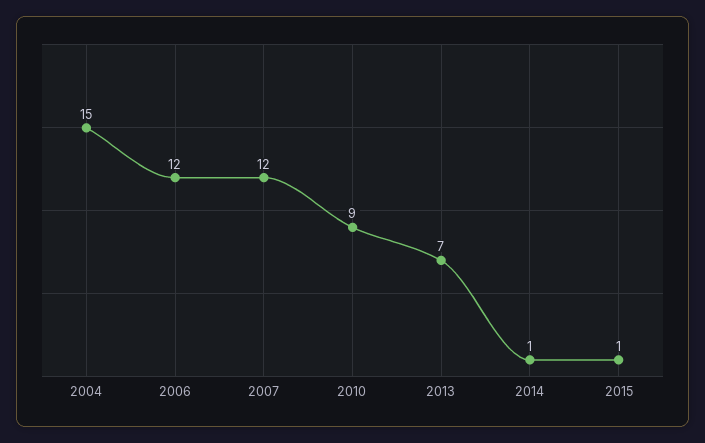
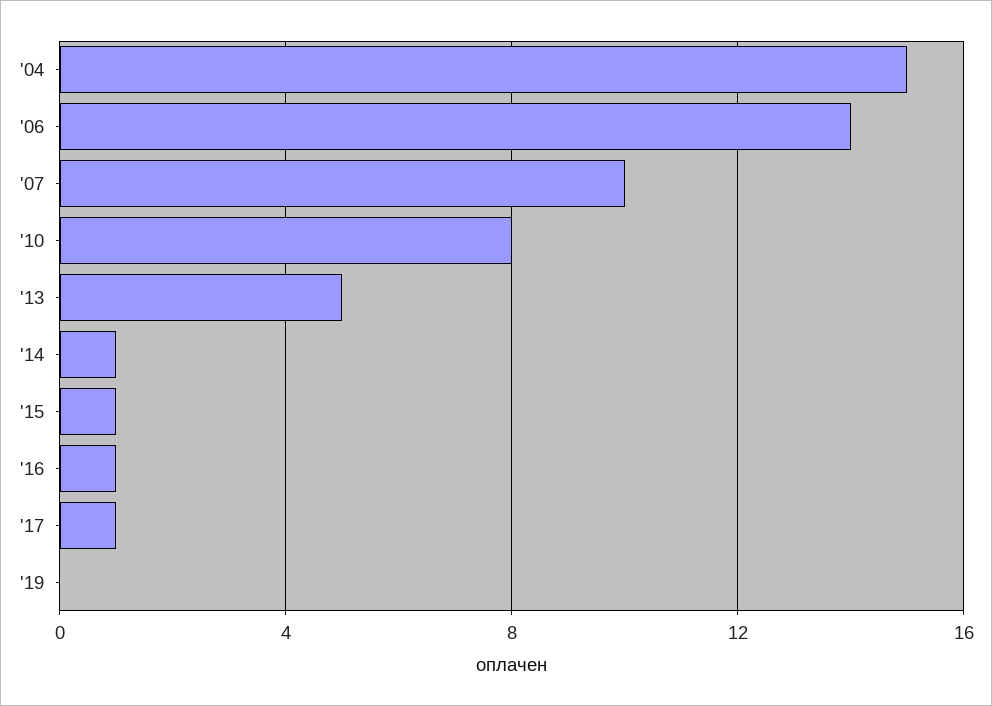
2006: 12 -> 14
2007: 12 -> 10
2010: 9 -> 8
2013: 7 -> 5
'16: none -> 1
'17: none -> 1
'19: none -> 0

